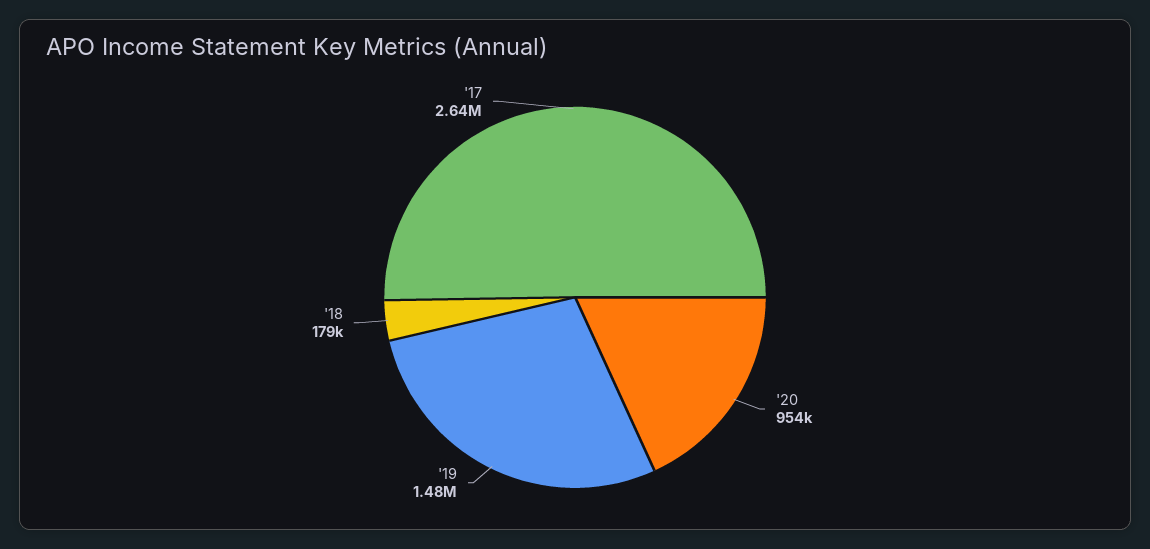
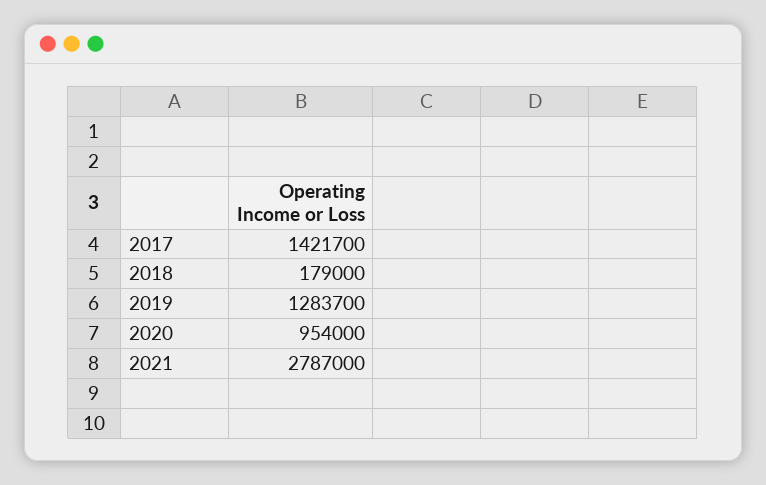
'19: 1480000 -> 1283700
'17: 2640000 -> 1421700
2021: none -> 2787000

